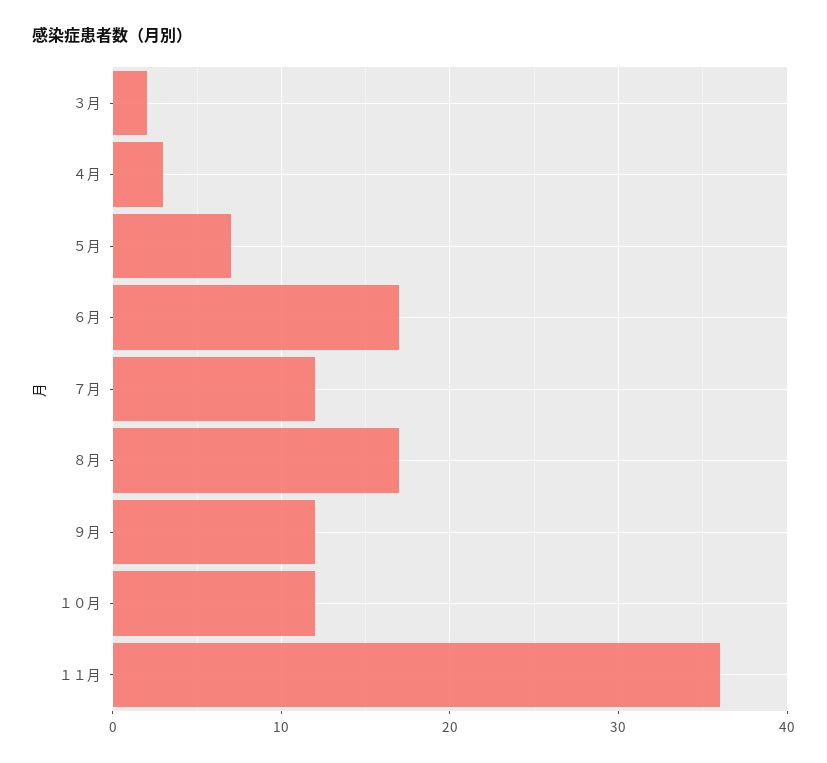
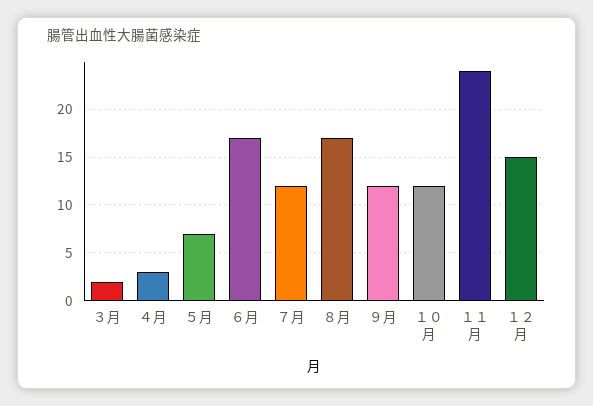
１１月: 36 -> 24
１２月: none -> 15

